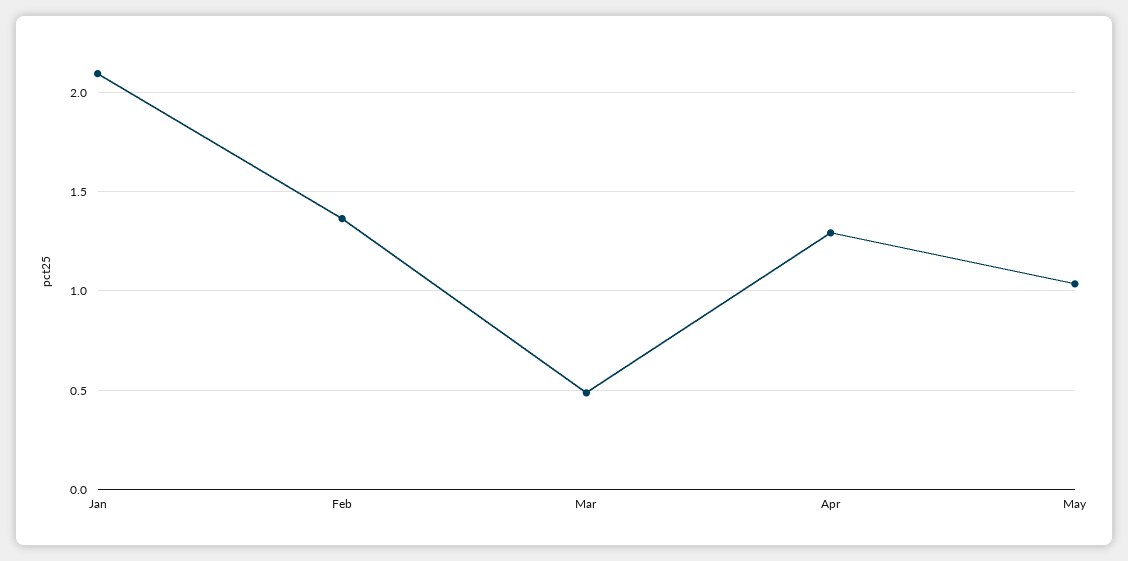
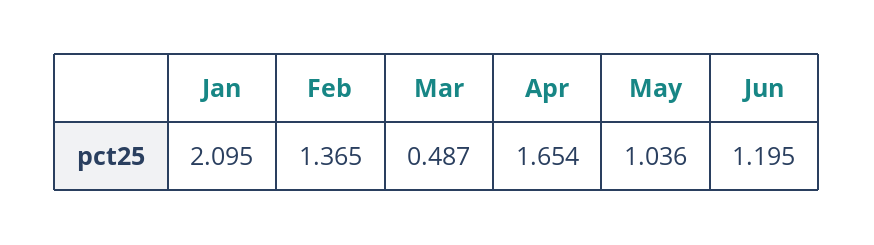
Apr: 1.3 -> 1.654
Jun: none -> 1.195

